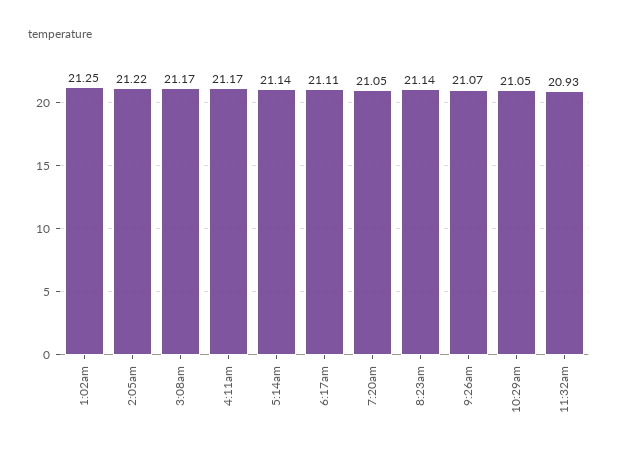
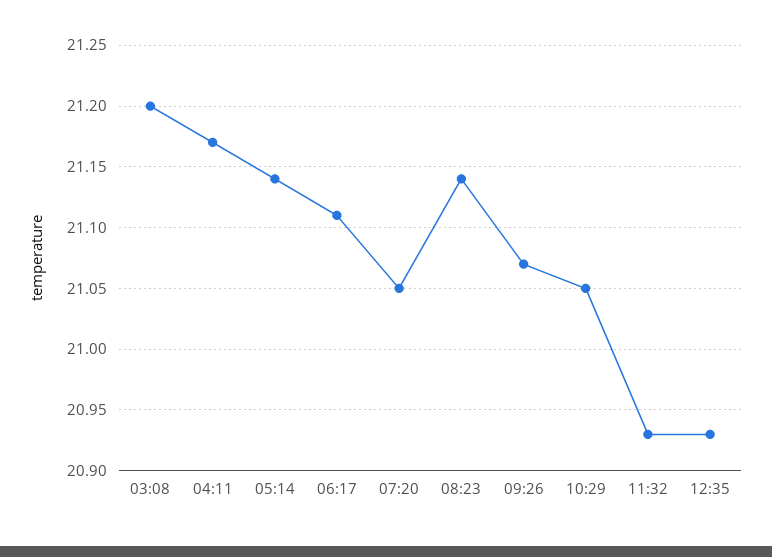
1:02am: 21.25 -> none
2:05am: 21.22 -> none
3:08am: 21.17 -> 21.2
12:35: none -> 20.93

